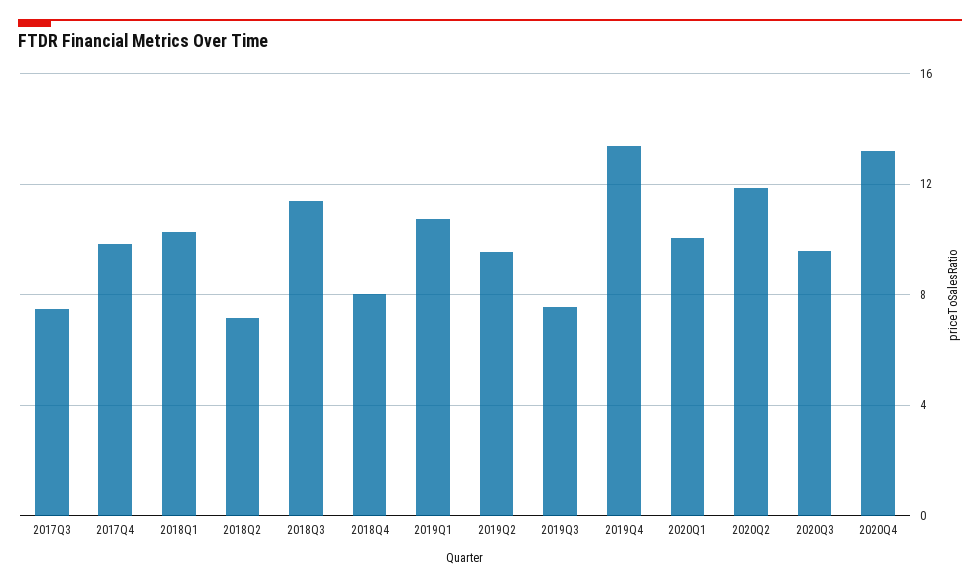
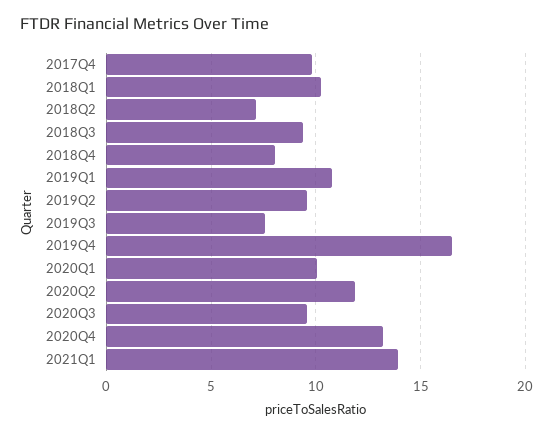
2017Q3: 7.5 -> none
2018Q3: 11.5 -> 9.5
2019Q4: 13.5 -> 16.5
2021Q1: none -> 14

